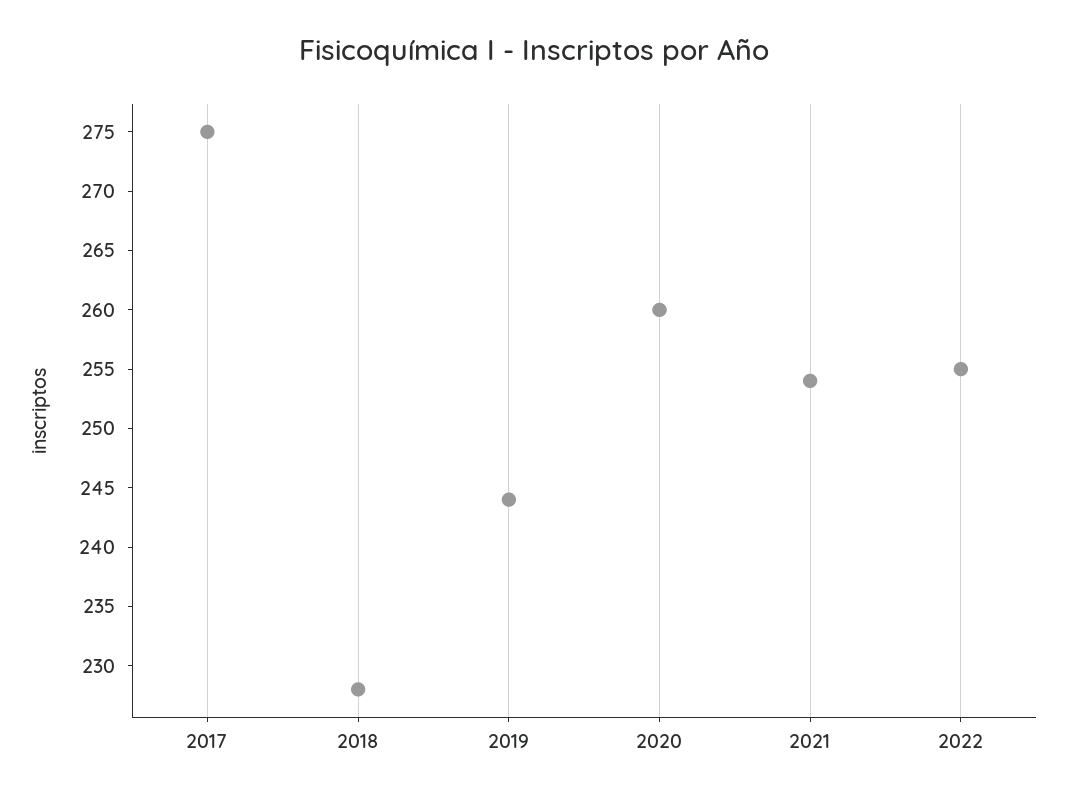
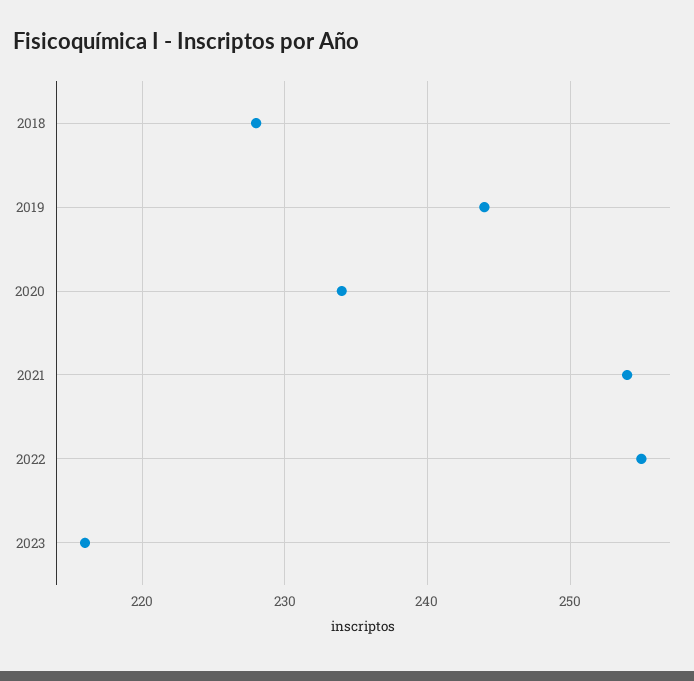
2017: 275 -> none
2020: 260 -> 234
2023: none -> 216

